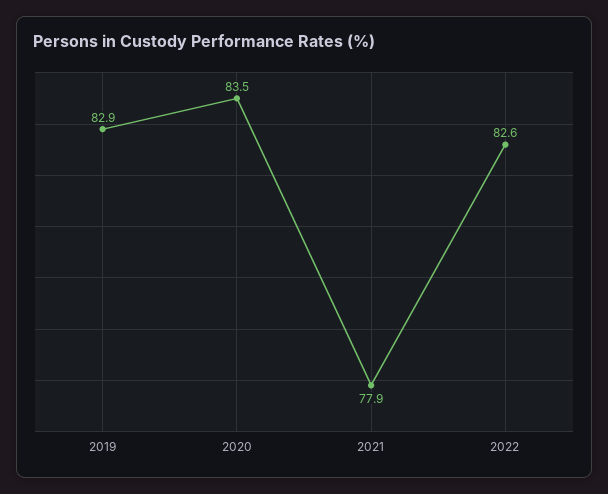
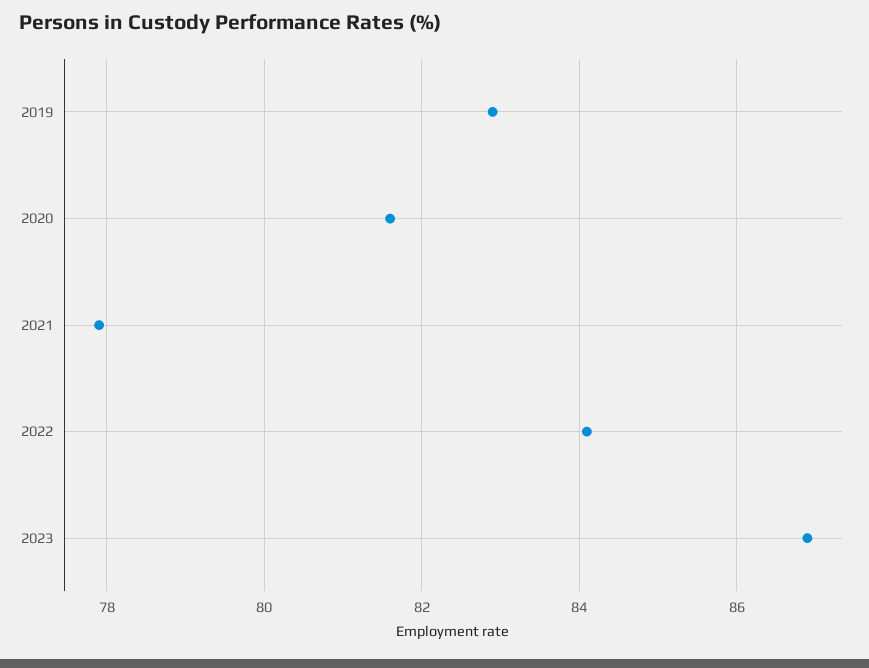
2020: 83.5 -> 81.5
2022: 82.6 -> 84
2023: none -> 87

